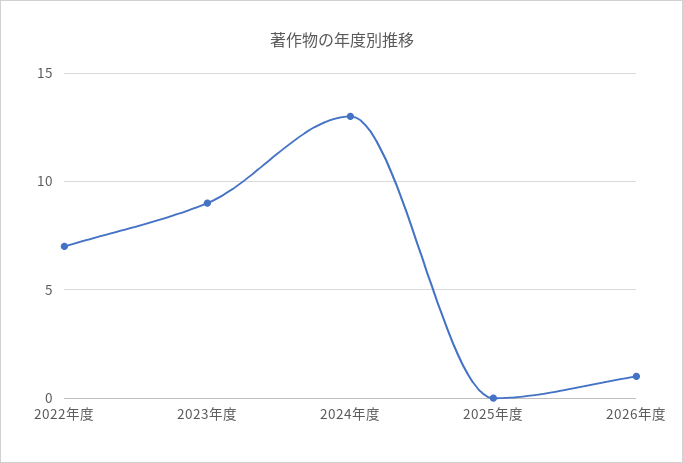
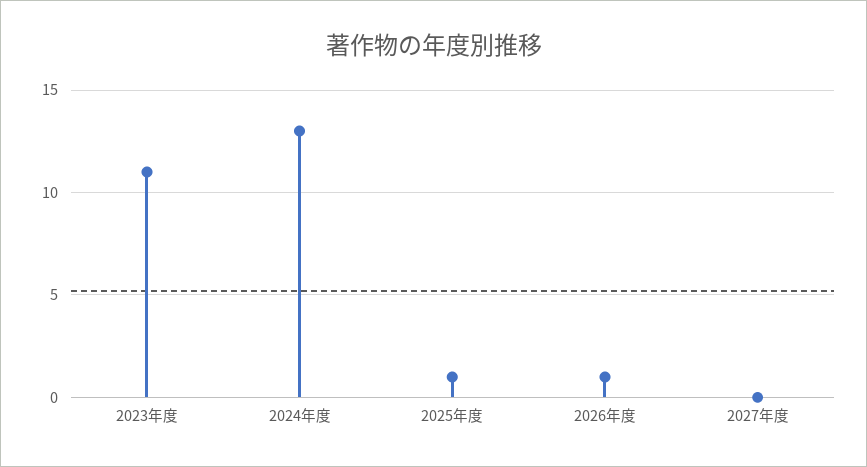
2022年度: 7 -> none
2023年度: 9 -> 11
2025年度: 0 -> 1
2027年度: none -> 0

